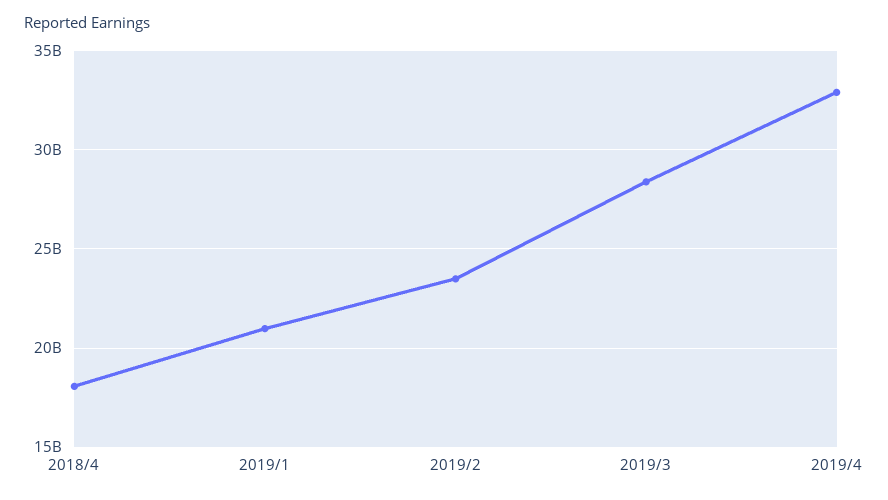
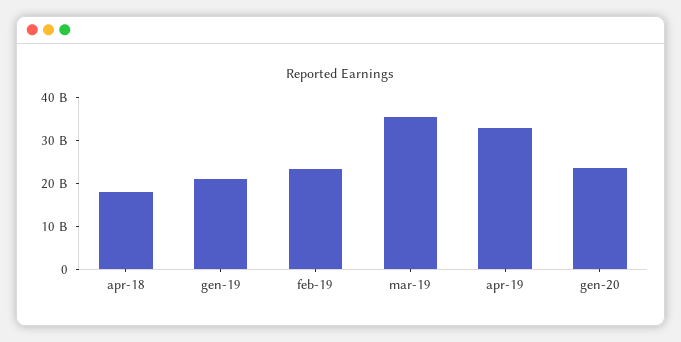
2019/3: 28500000000 -> 36000000000
gen-20: none -> 24000000000

